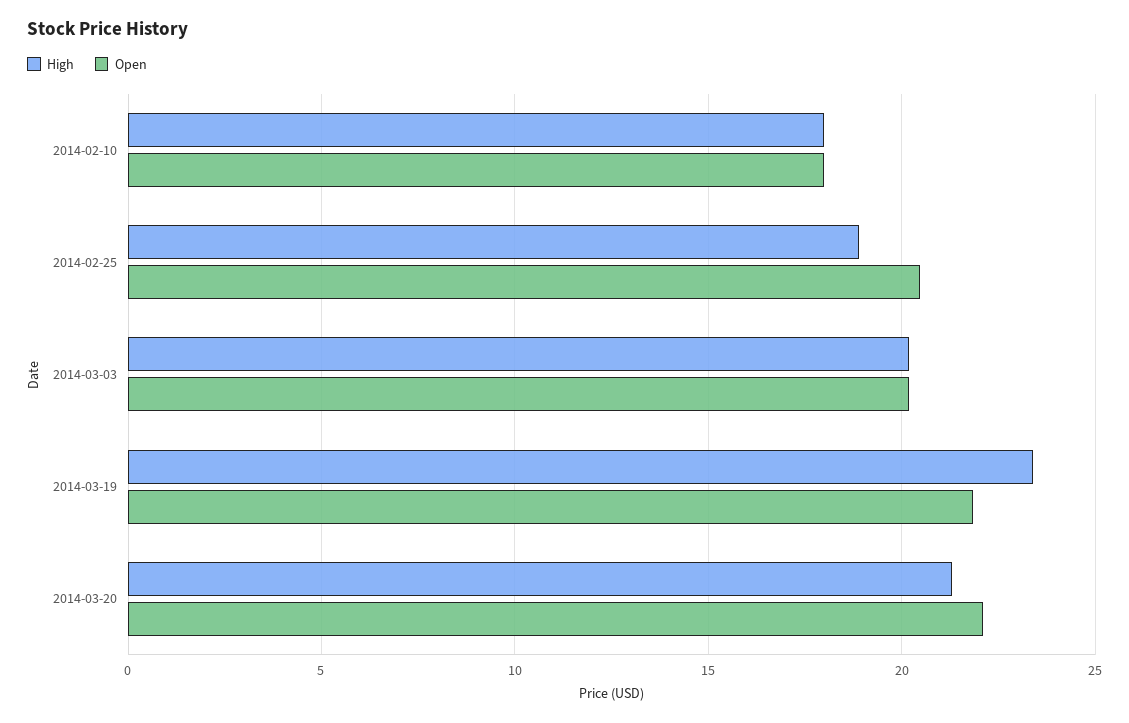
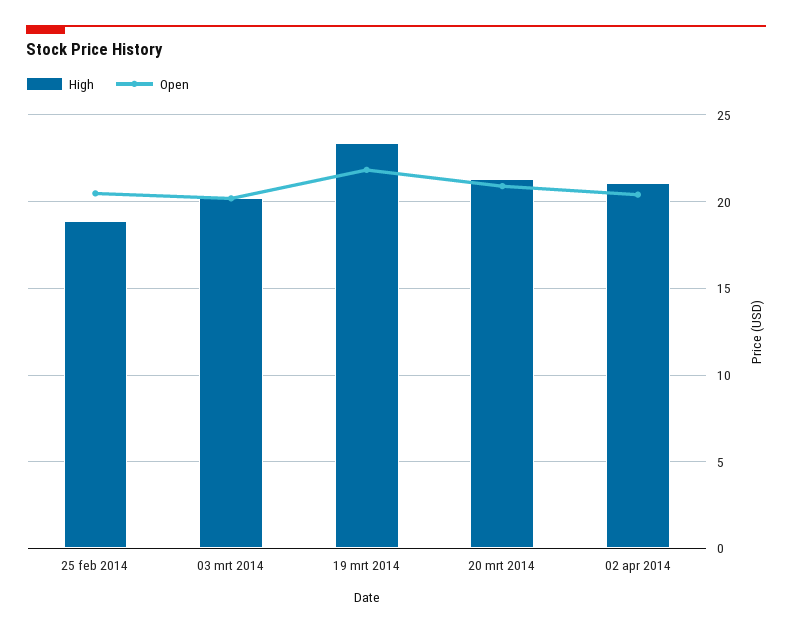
High, 2014-02-10: 18 -> none
Open, 2014-02-10: 18 -> none
Open, 2014-03-20: 22 -> 21
High, 02 apr 2014: none -> 21
Open, 02 apr 2014: none -> 20.5

